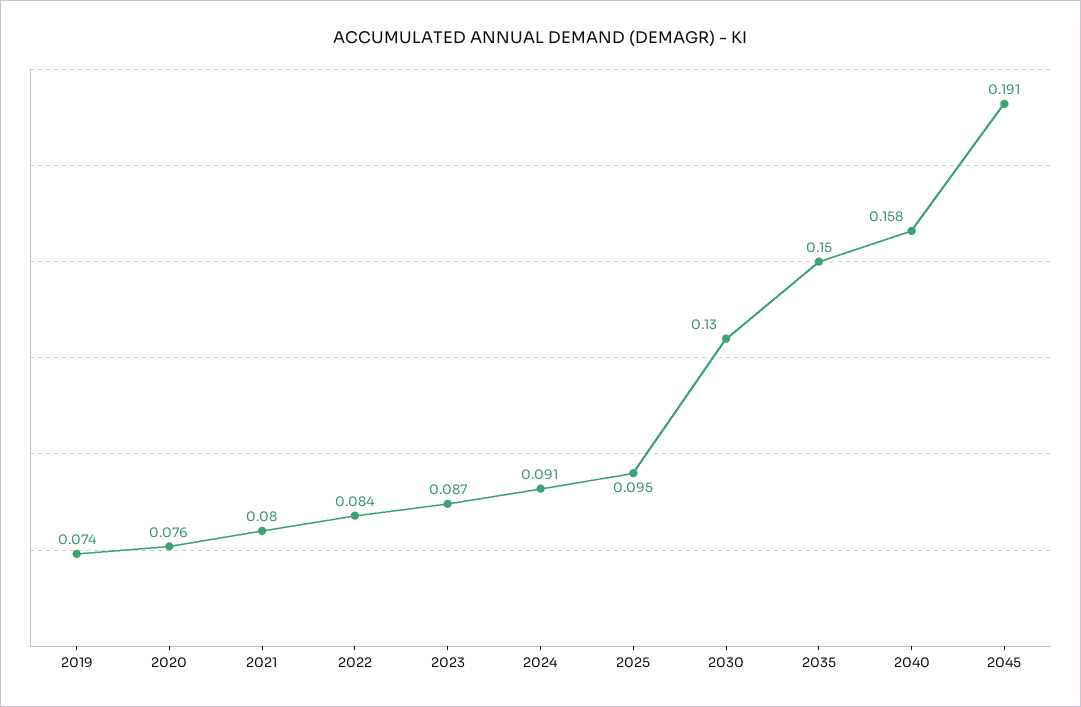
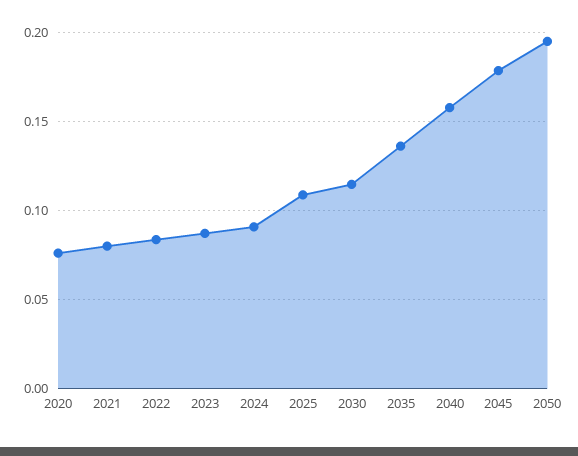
2019: 0.074 -> none
2025: 0.095 -> 0.11
2030: 0.13 -> 0.115
2035: 0.15 -> 0.135
2045: 0.191 -> 0.18
2050: none -> 0.195

